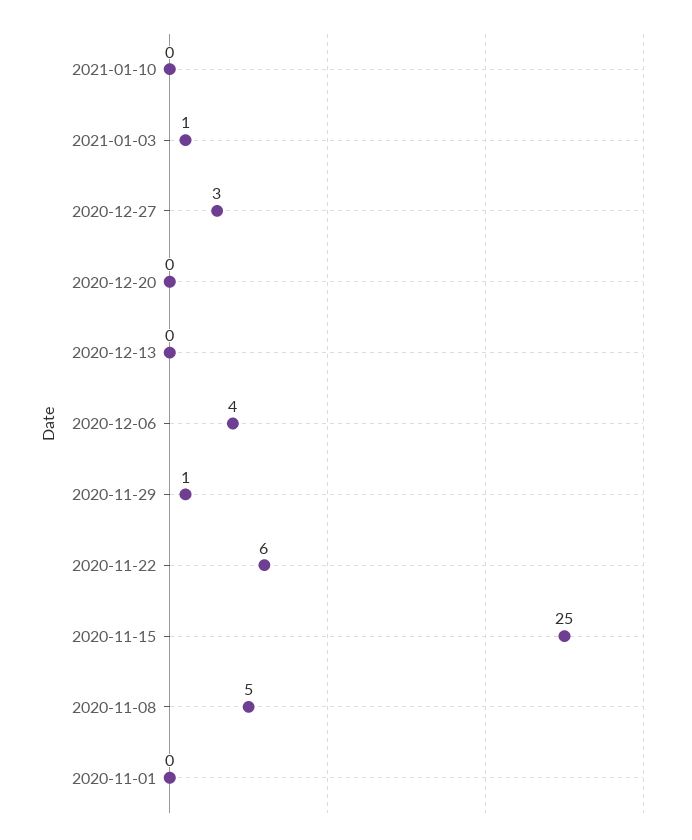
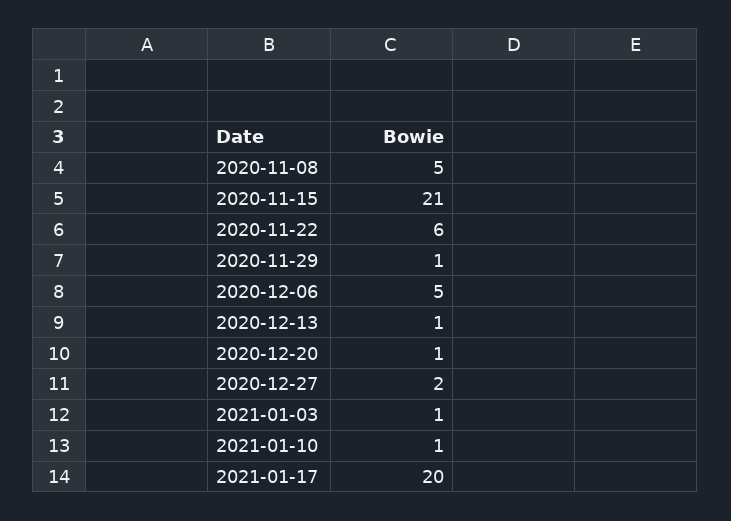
2021-01-10: 0 -> 1
2020-12-27: 3 -> 2
2020-12-20: 0 -> 1
2020-12-13: 0 -> 1
2020-12-06: 4 -> 5
2020-11-15: 25 -> 21
2020-11-01: 0 -> none
2021-01-17: none -> 20

